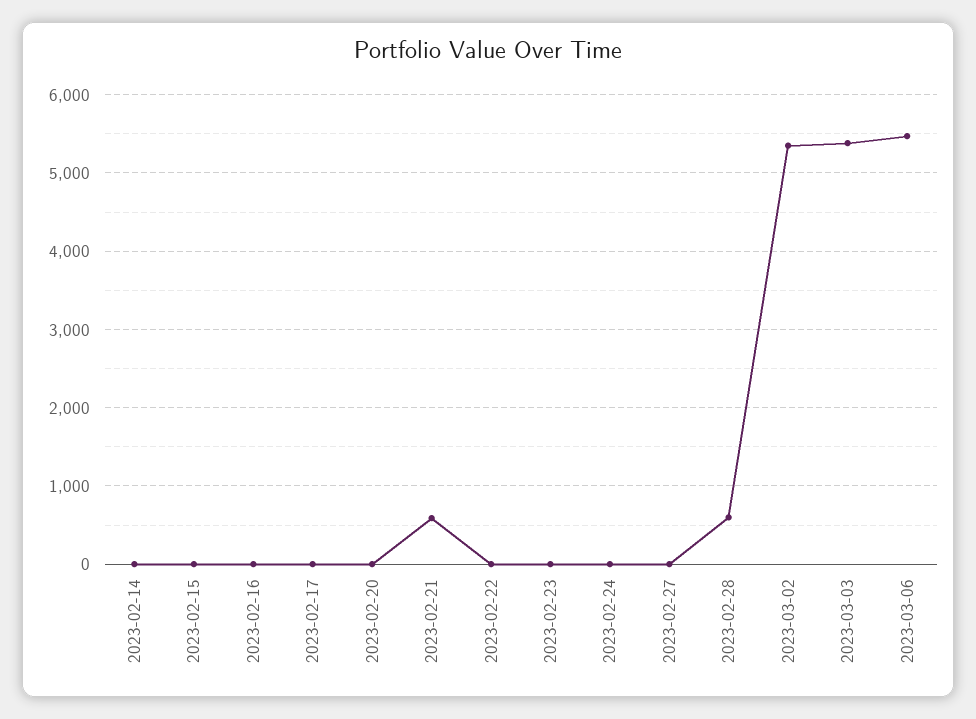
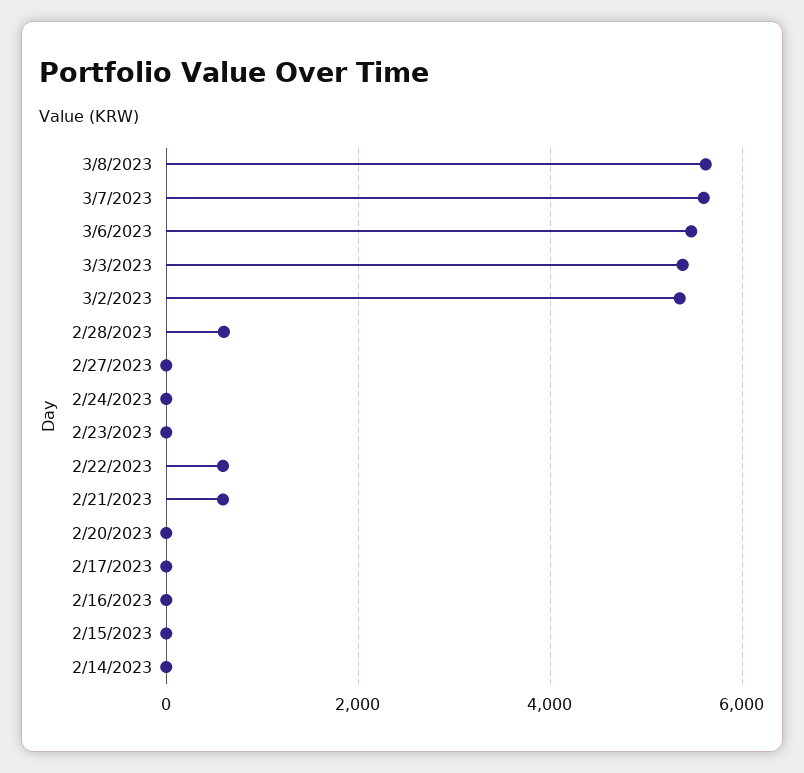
2023-02-22: 0 -> 600
3/8/2023: none -> 5600
3/7/2023: none -> 5600

